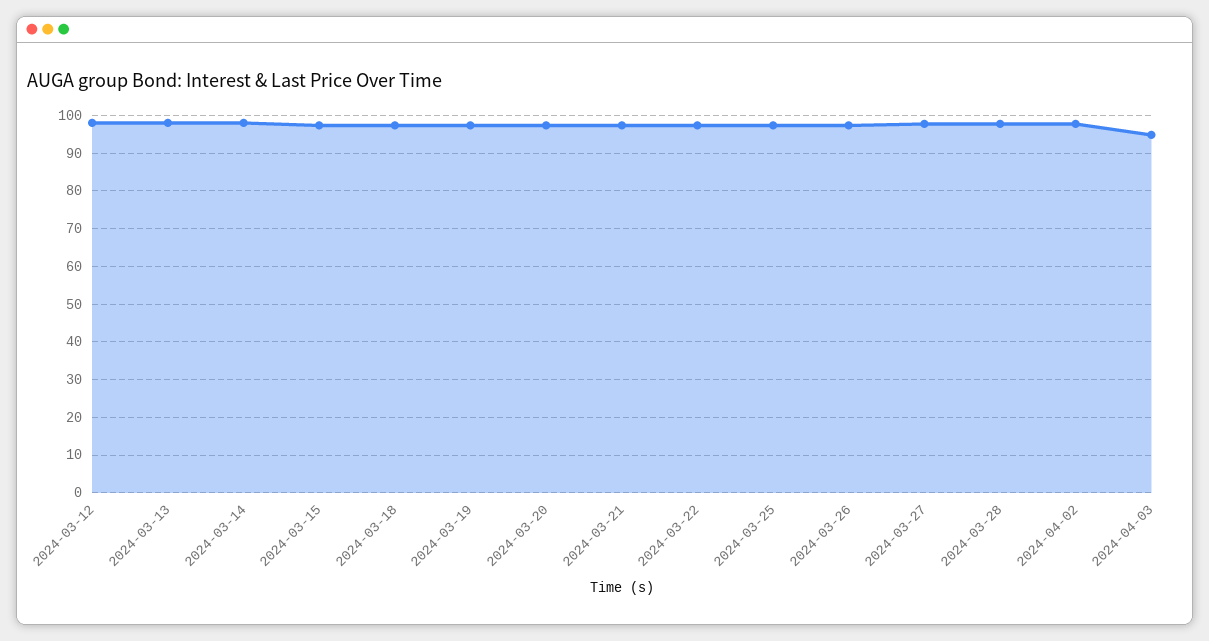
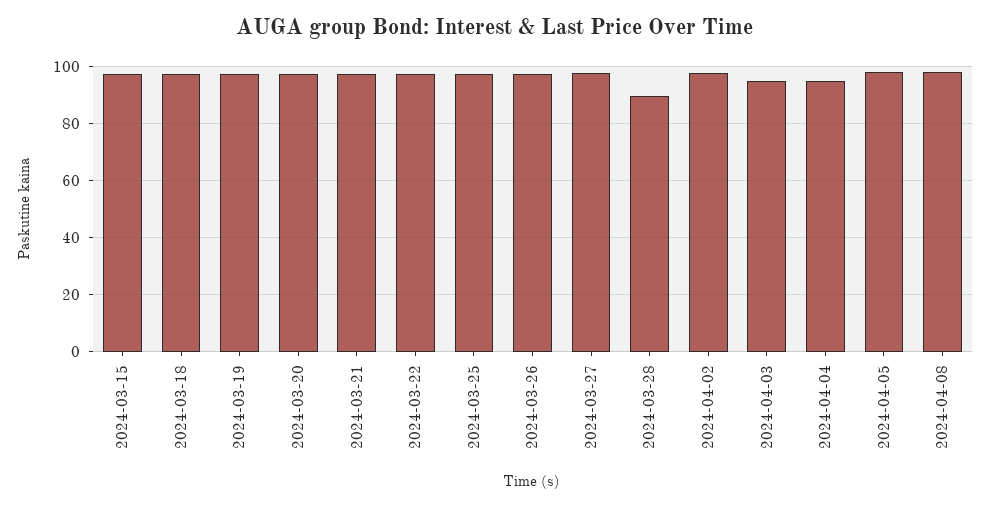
2024-03-12: 98 -> none
2024-03-13: 98 -> none
2024-03-14: 98 -> none
2024-03-28: 98 -> 90
2024-04-04: none -> 95
2024-04-05: none -> 97.5
2024-04-08: none -> 97.5

